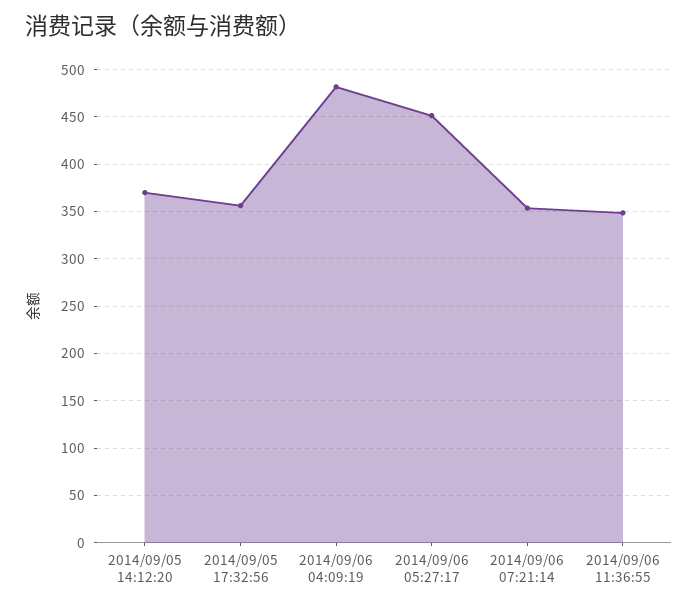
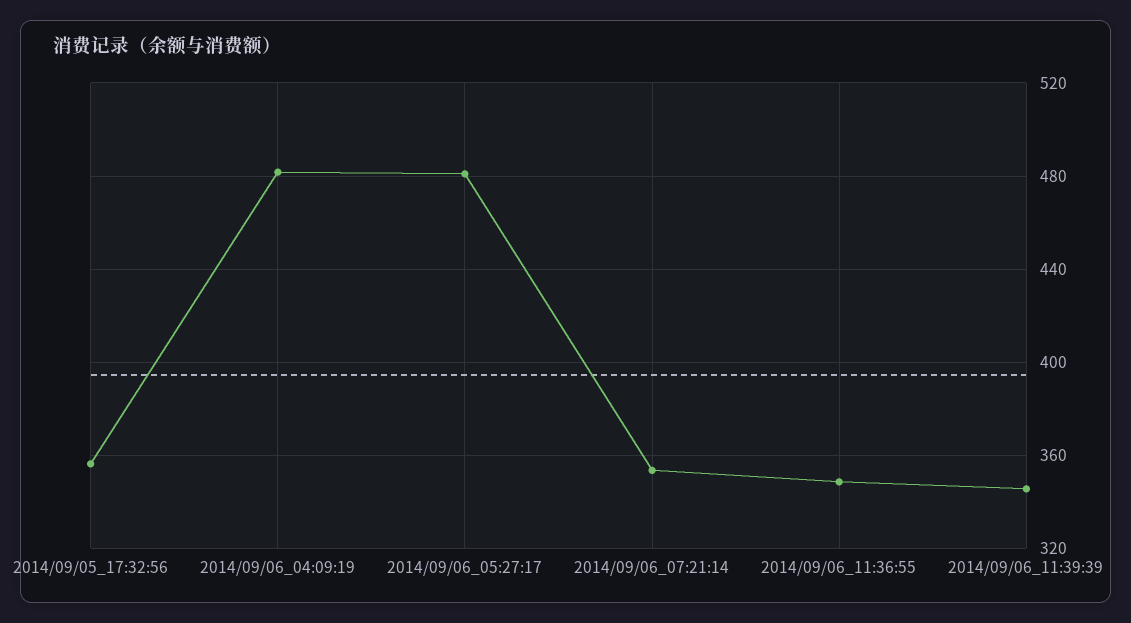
2014/09/05 14:12:20: 370 -> none
2014/09/06 05:27:17: 450 -> 480
2014/09/06_11:39:39: none -> 345

